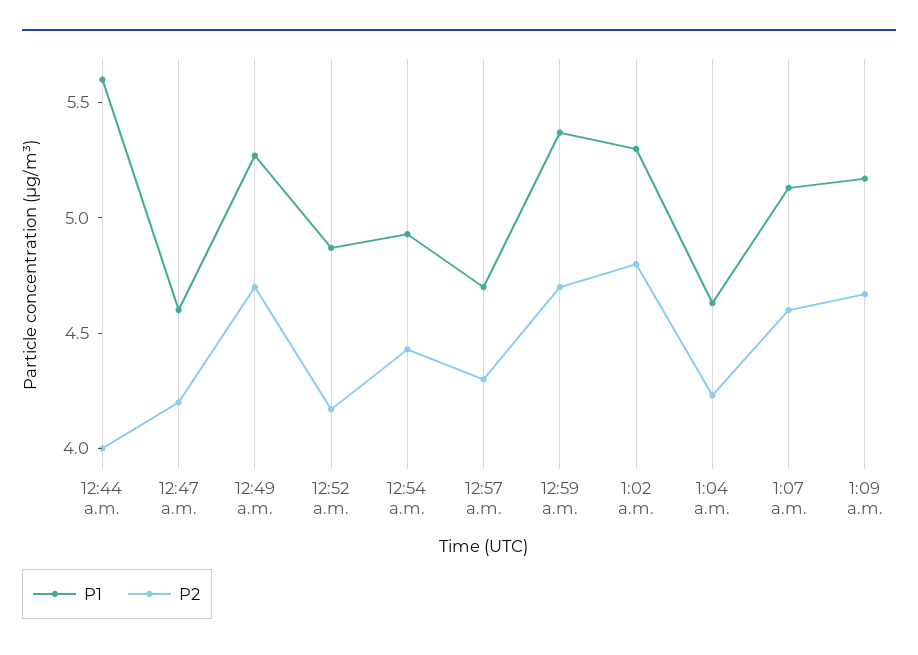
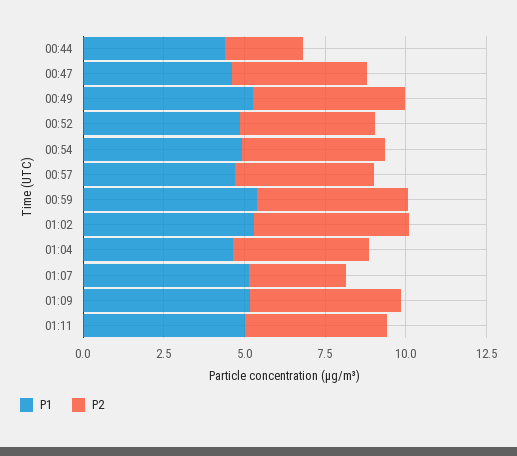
P1, 12:44 a.m.: 5.6 -> 4.5
P2, 12:44 a.m.: 4 -> 2.5
P2, 1:07 a.m.: 4.6 -> 3
P1, 01:11: none -> 5
P2, 01:11: none -> 4.5

